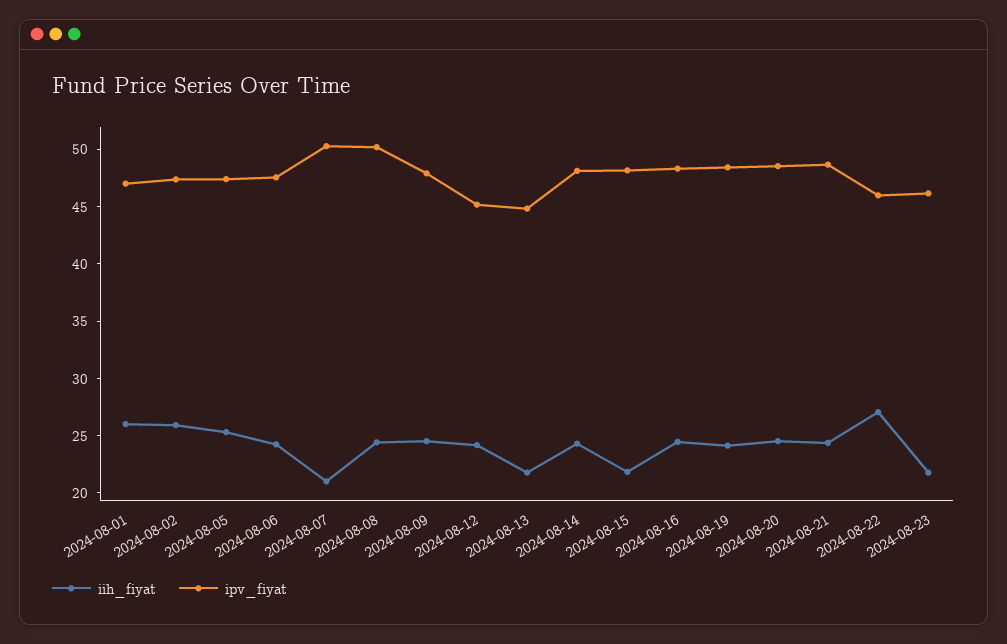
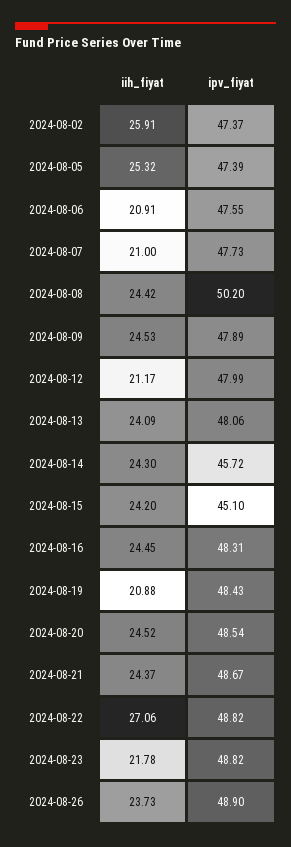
iih_fiyat, 2024-08-01: 26 -> none
ipv_fiyat, 2024-08-01: 47 -> none
iih_fiyat, 2024-08-06: 24 -> 20.91
ipv_fiyat, 2024-08-07: 50 -> 47.73
iih_fiyat, 2024-08-12: 24 -> 21.17
ipv_fiyat, 2024-08-12: 45 -> 47.99
iih_fiyat, 2024-08-13: 22 -> 24.09
ipv_fiyat, 2024-08-13: 45 -> 48.06
ipv_fiyat, 2024-08-14: 48 -> 45.72
iih_fiyat, 2024-08-15: 22 -> 24.2
ipv_fiyat, 2024-08-15: 48 -> 45.1
iih_fiyat, 2024-08-19: 24 -> 20.88
ipv_fiyat, 2024-08-22: 46 -> 48.82
ipv_fiyat, 2024-08-23: 46 -> 48.82
iih_fiyat, 2024-08-26: none -> 23.73
ipv_fiyat, 2024-08-26: none -> 48.9

